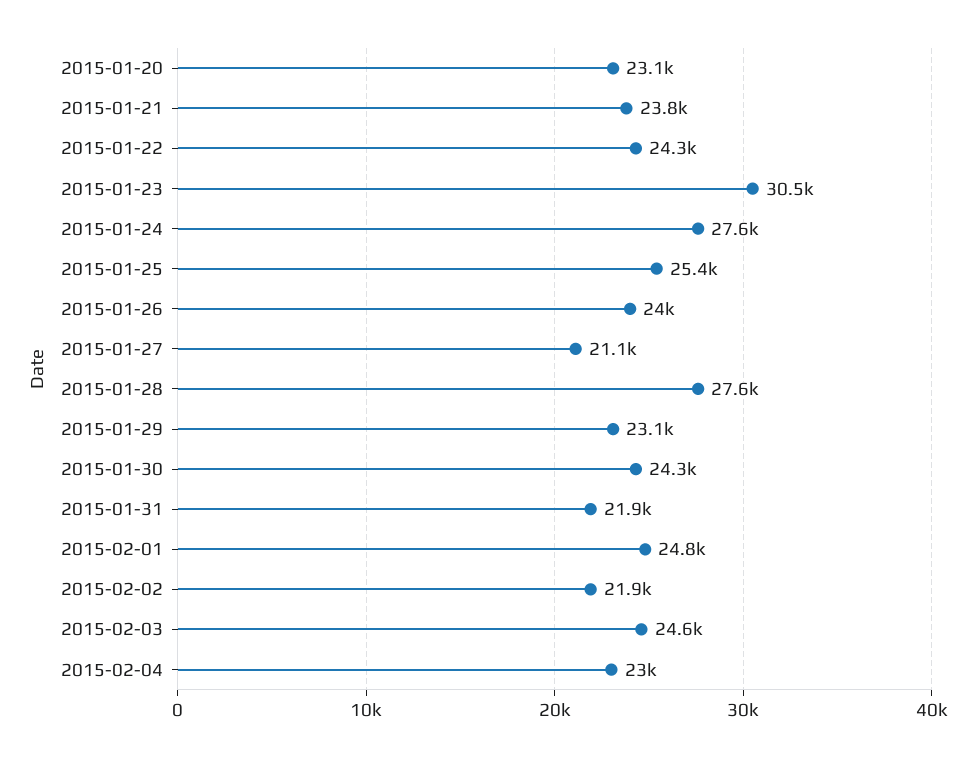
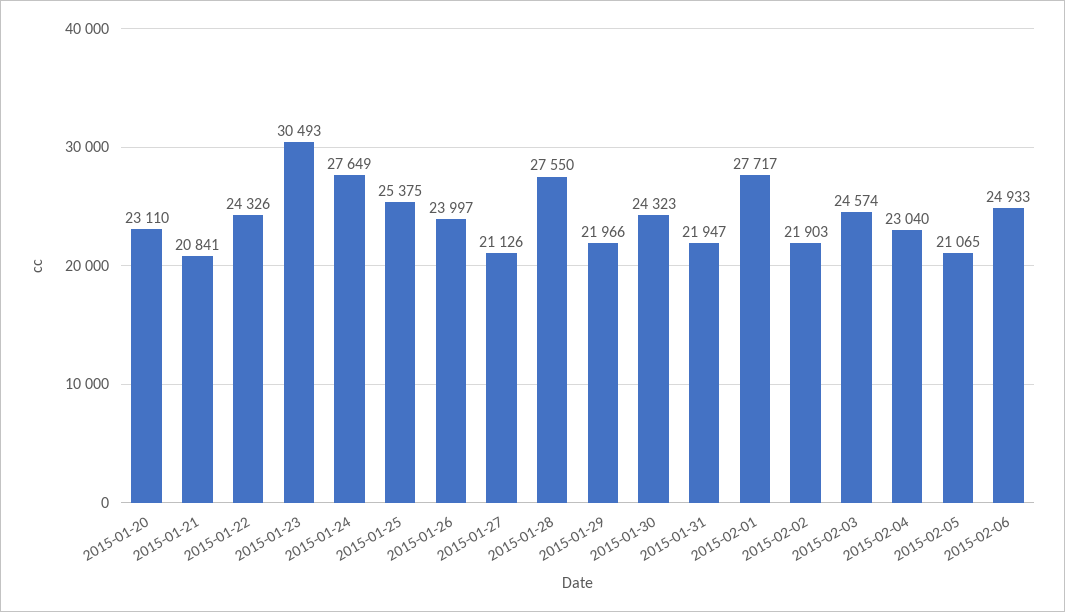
2015-01-21: 23800 -> 20841
2015-01-29: 23100 -> 21966
2015-02-01: 24800 -> 27717
2015-02-05: none -> 21065
2015-02-06: none -> 24933

